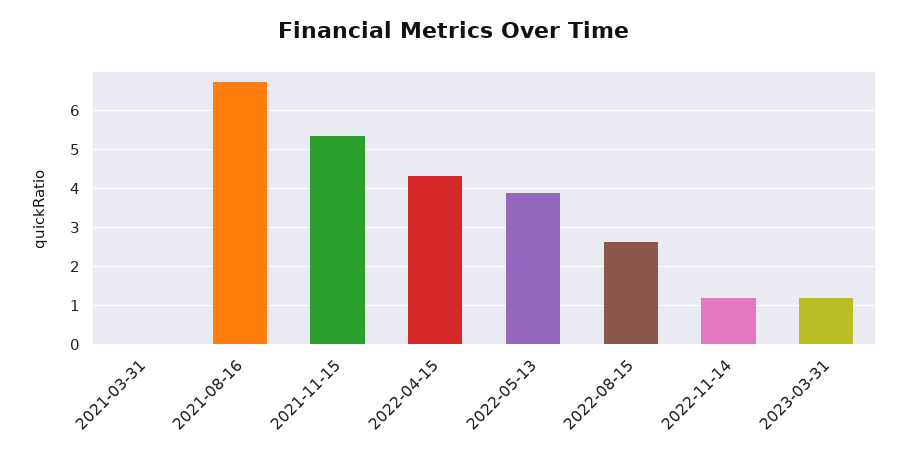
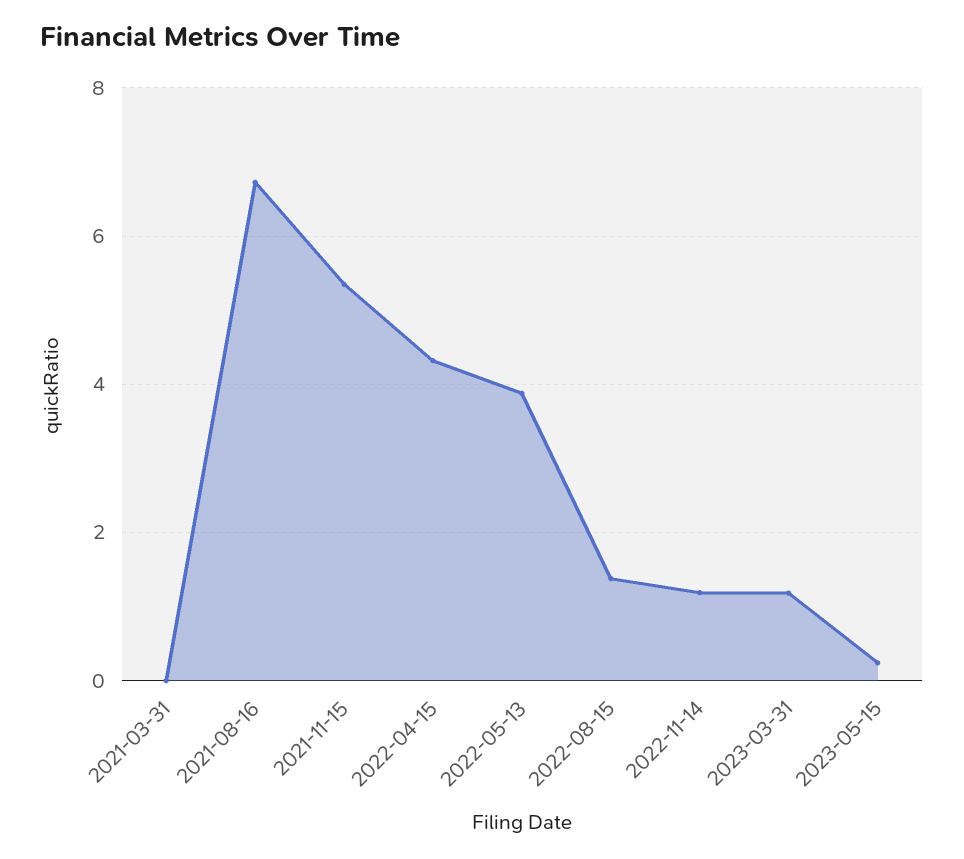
2022-08-15: 2.6 -> 1.4
2023-05-15: none -> 0.2

